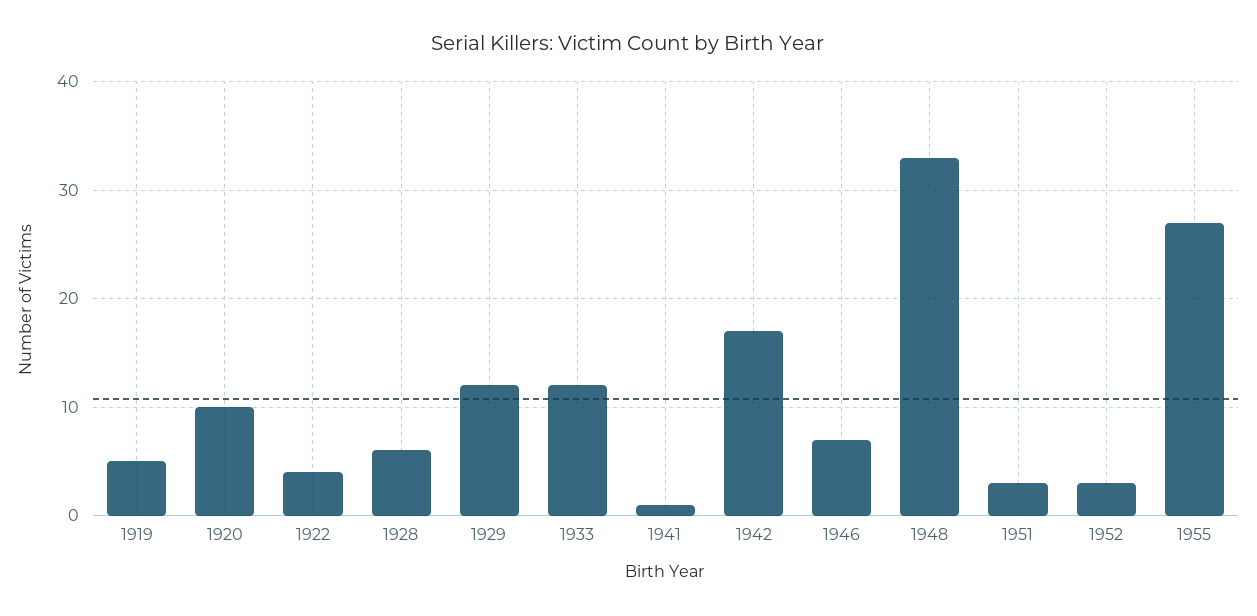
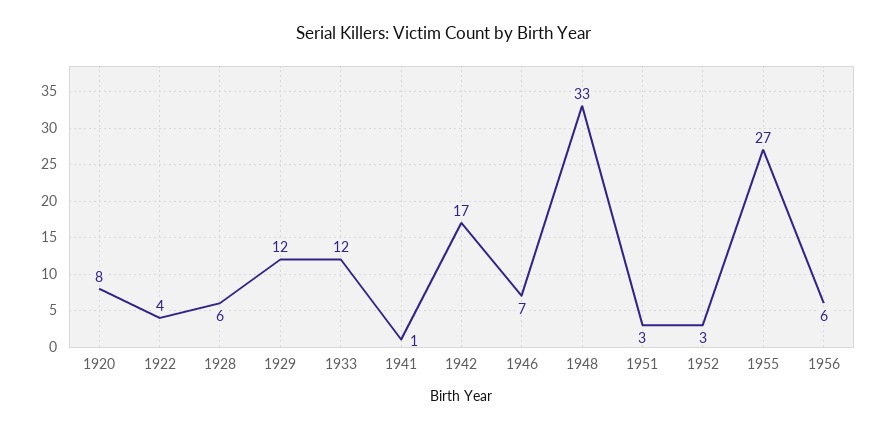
1919: 5 -> none
1920: 10 -> 8
1956: none -> 6

